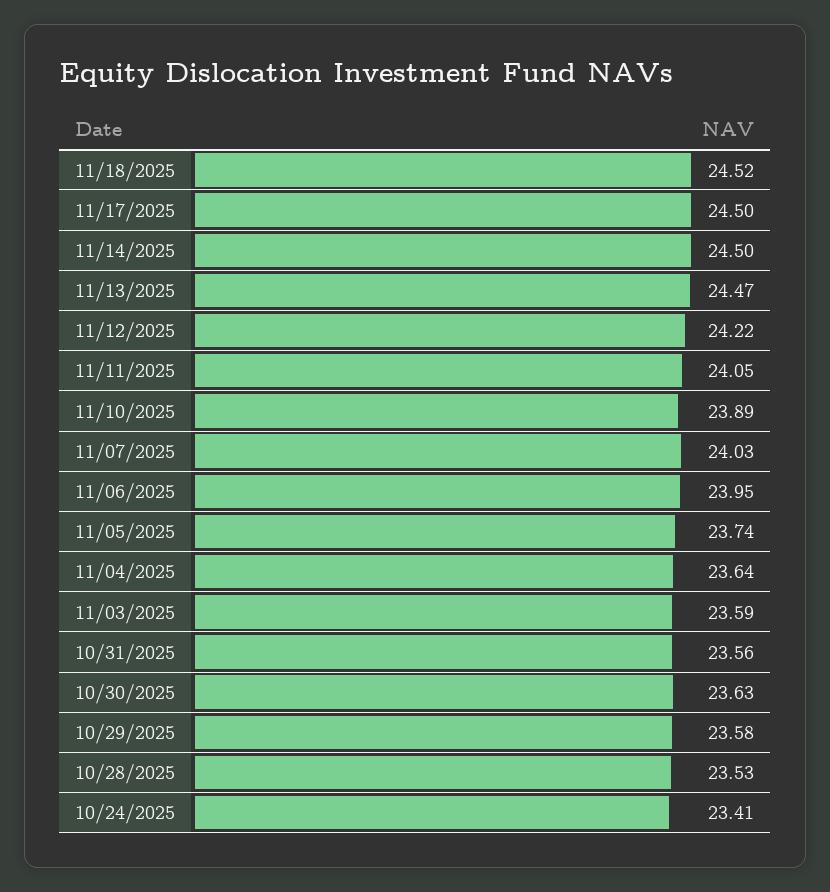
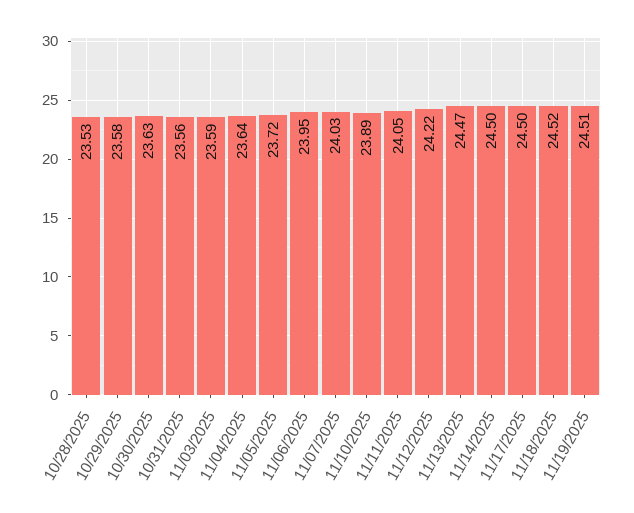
11/05/2025: 23.74 -> 23.72
10/24/2025: 23.41 -> none
11/19/2025: none -> 24.51

